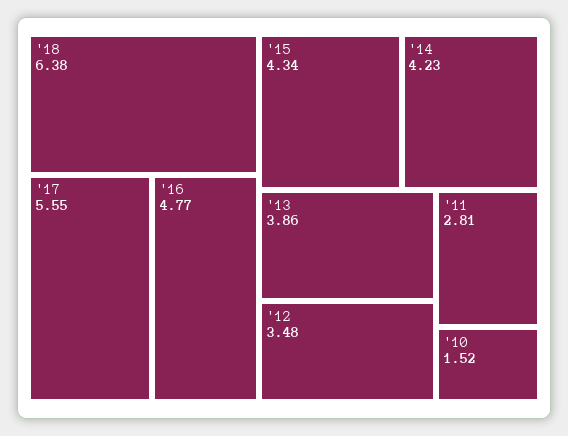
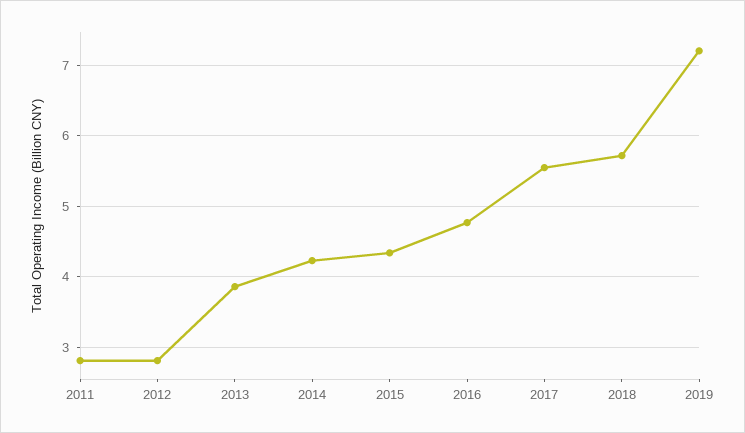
'18: 6.38 -> 5.7
'12: 3.48 -> 2.8
'10: 1.52 -> none
2019: none -> 7.2

